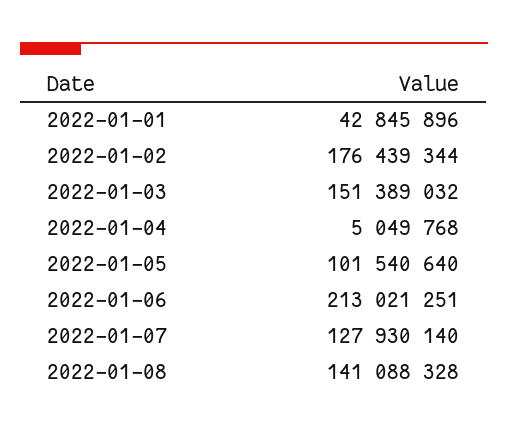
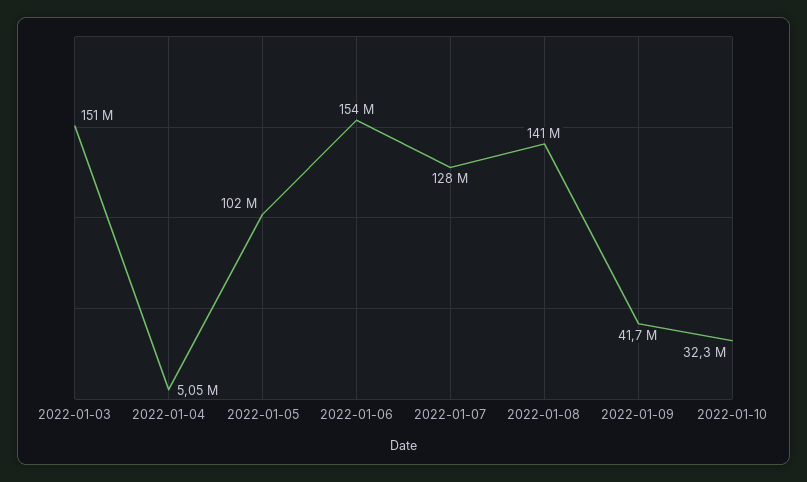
2022-01-01: 42845896 -> none
2022-01-02: 176439344 -> none
2022-01-06: 213021251 -> 154000000
2022-01-09: none -> 41700000
2022-01-10: none -> 32300000

